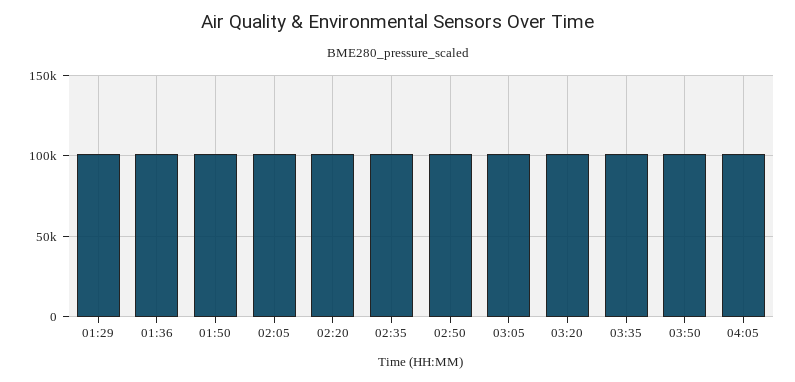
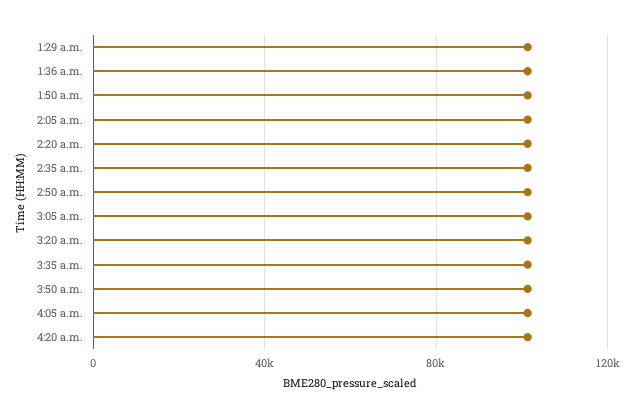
4:20 a.m.: none -> 100000

